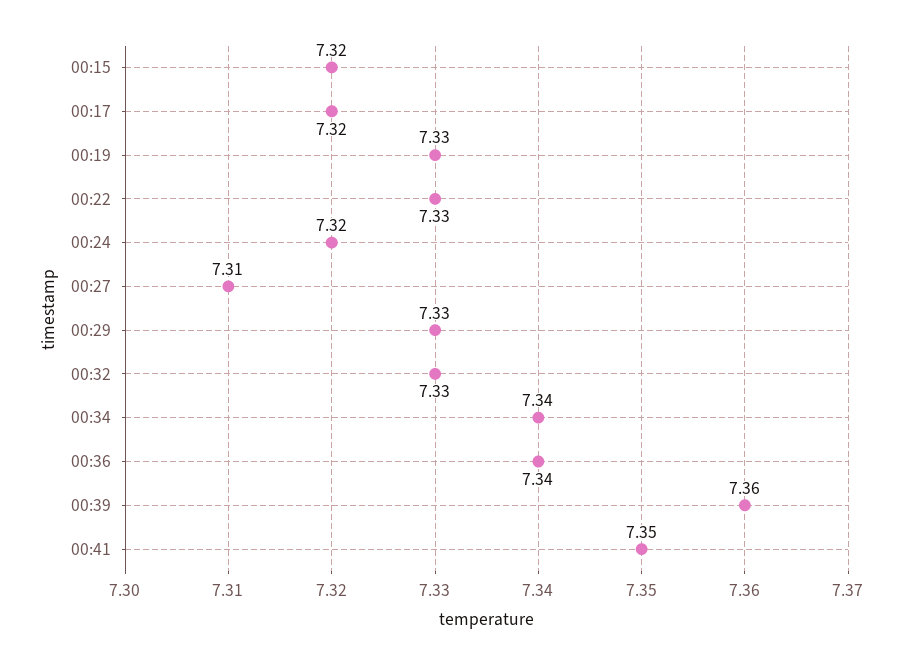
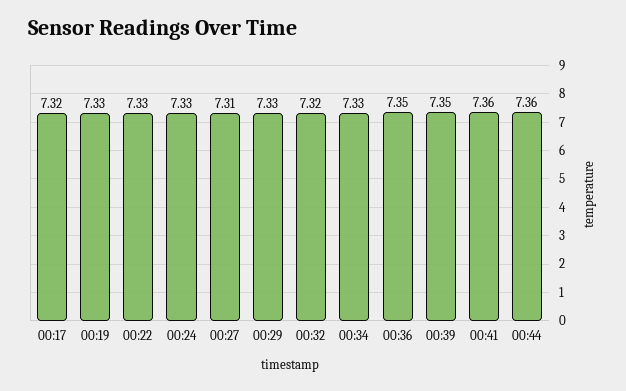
00:15: 7.32 -> none
00:24: 7.32 -> 7.33
00:32: 7.33 -> 7.32
00:34: 7.34 -> 7.33
00:36: 7.34 -> 7.35
00:39: 7.36 -> 7.35
00:41: 7.35 -> 7.36
00:44: none -> 7.36

